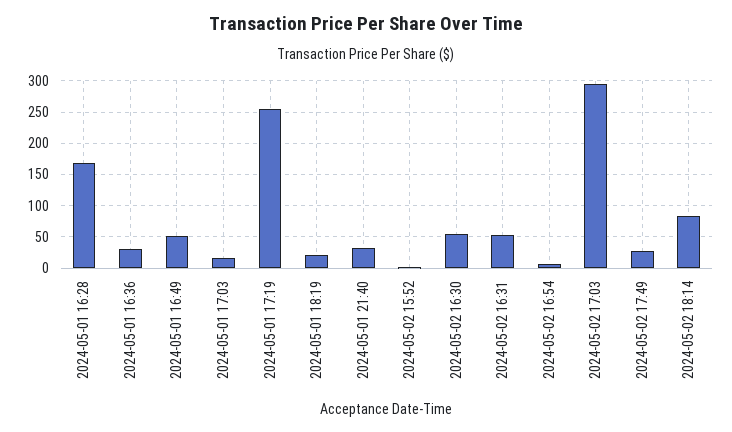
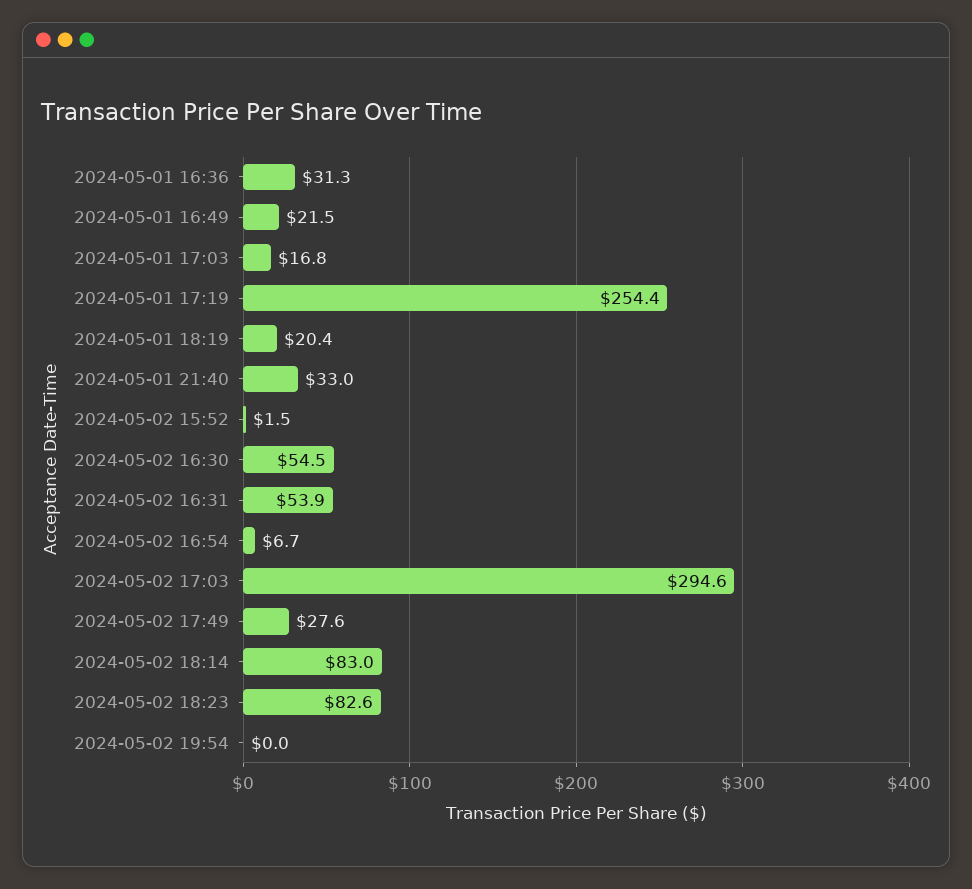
2024-05-01 16:28: 170 -> none
2024-05-01 16:49: 50 -> 21.5
2024-05-02 18:23: none -> 82.6
2024-05-02 19:54: none -> 0

